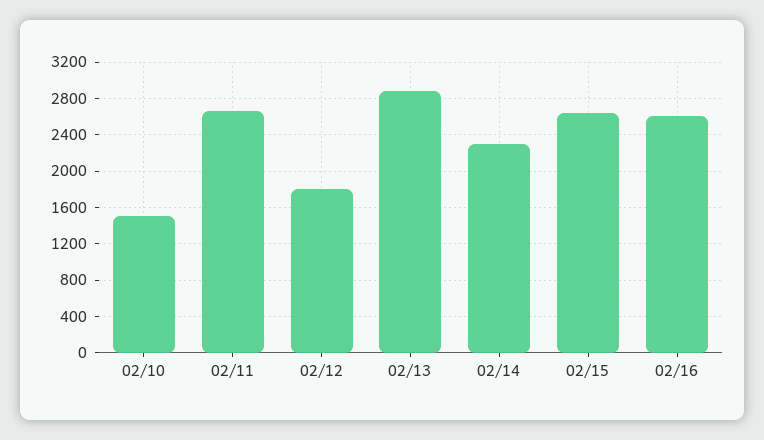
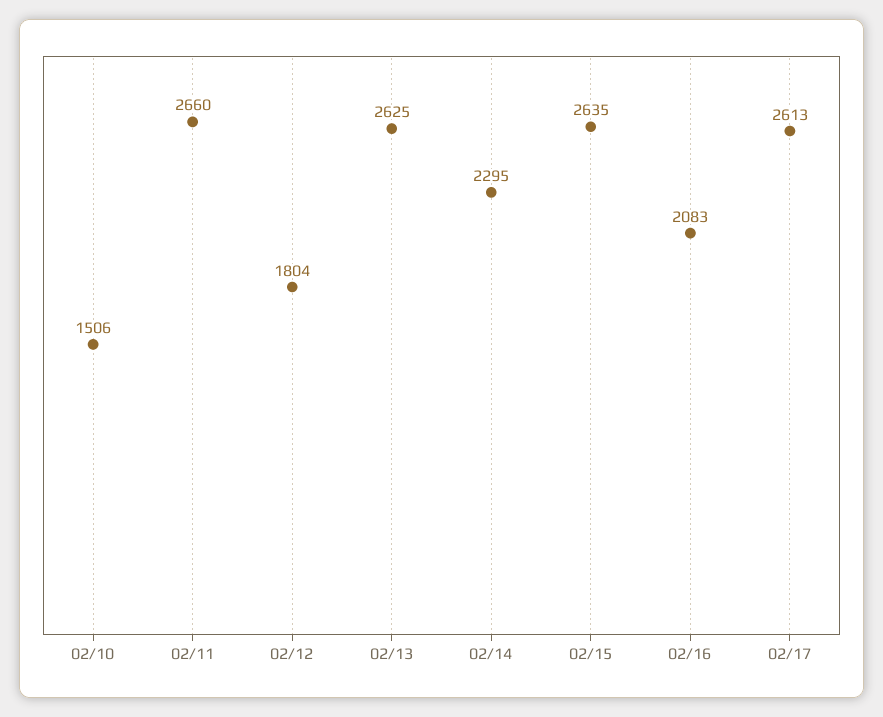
02/13: 2900 -> 2625
02/16: 2600 -> 2083
02/17: none -> 2613

